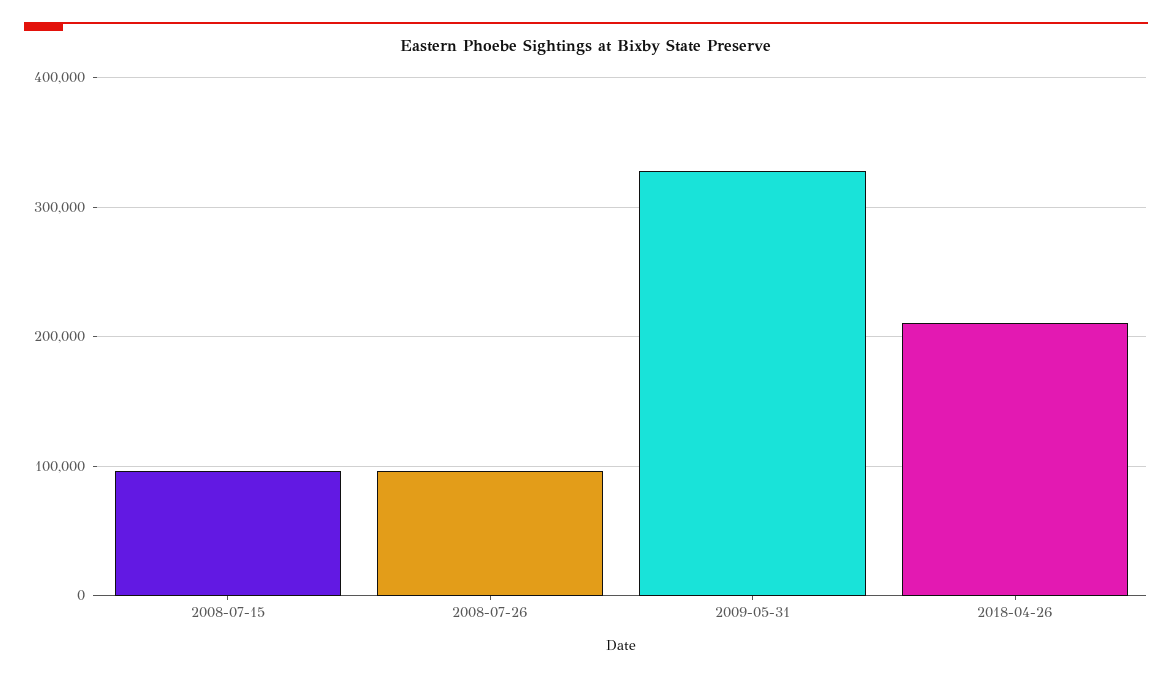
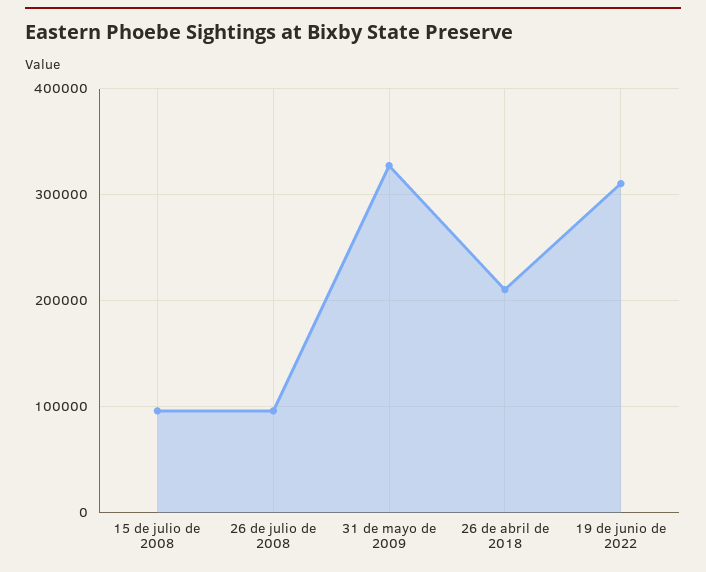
19 de junio de 2022: none -> 310000

